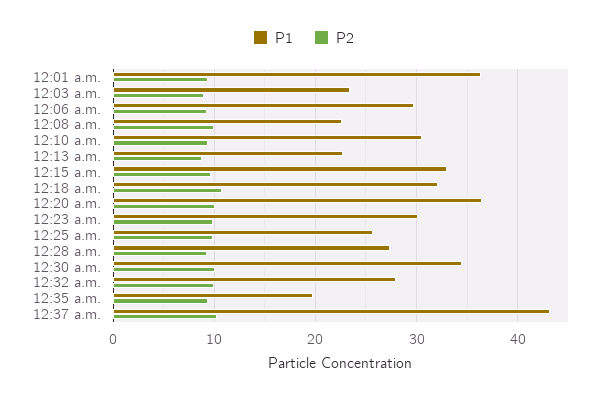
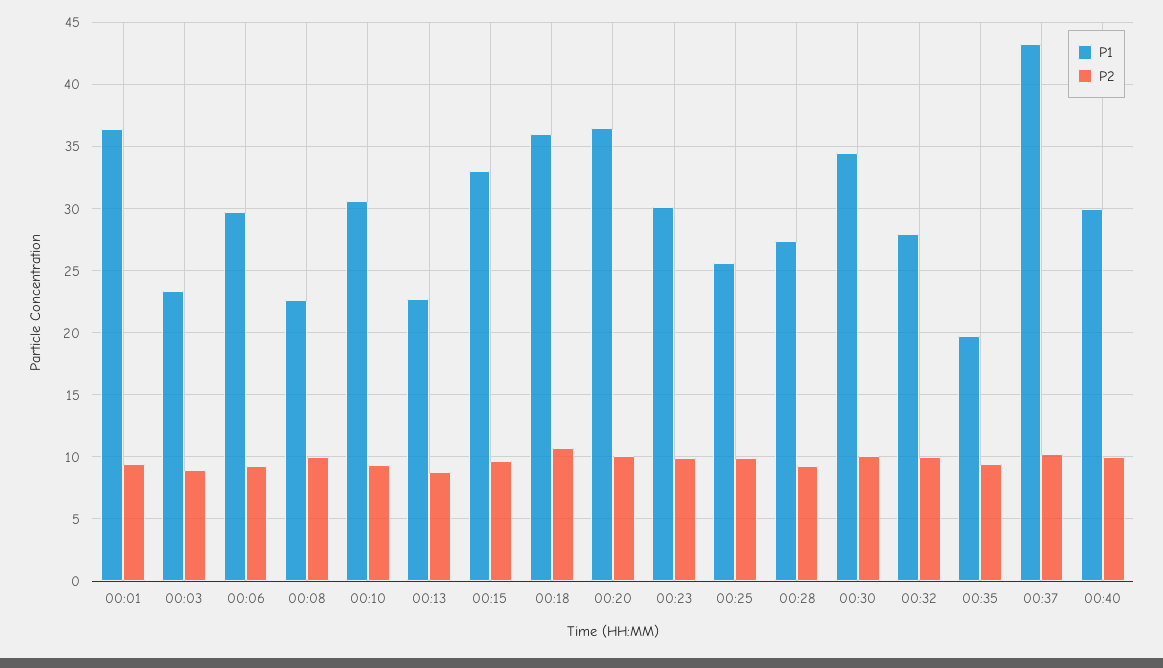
P1, 12:18 a.m.: 32 -> 36
P1, 00:40: none -> 30
P2, 00:40: none -> 10

